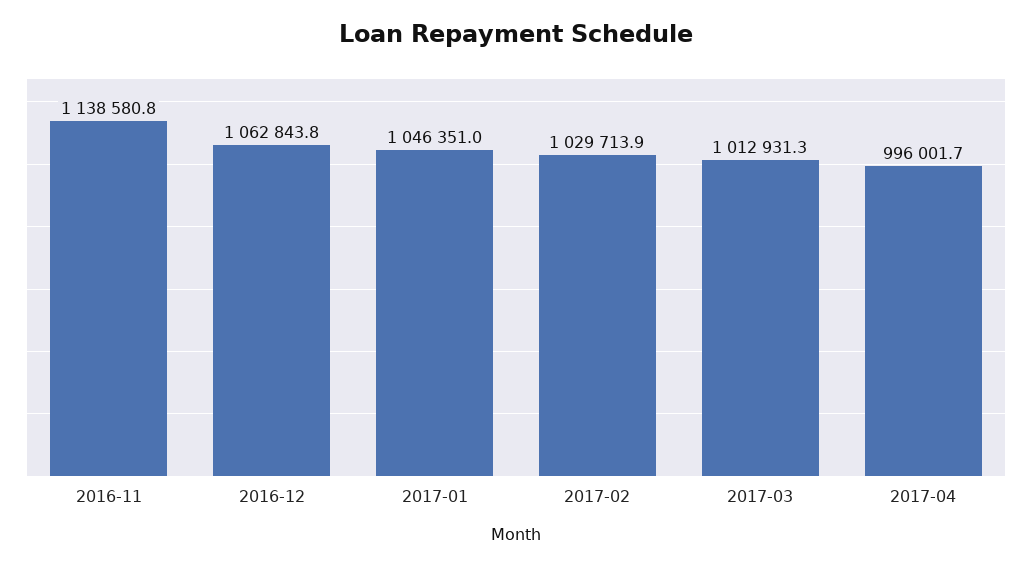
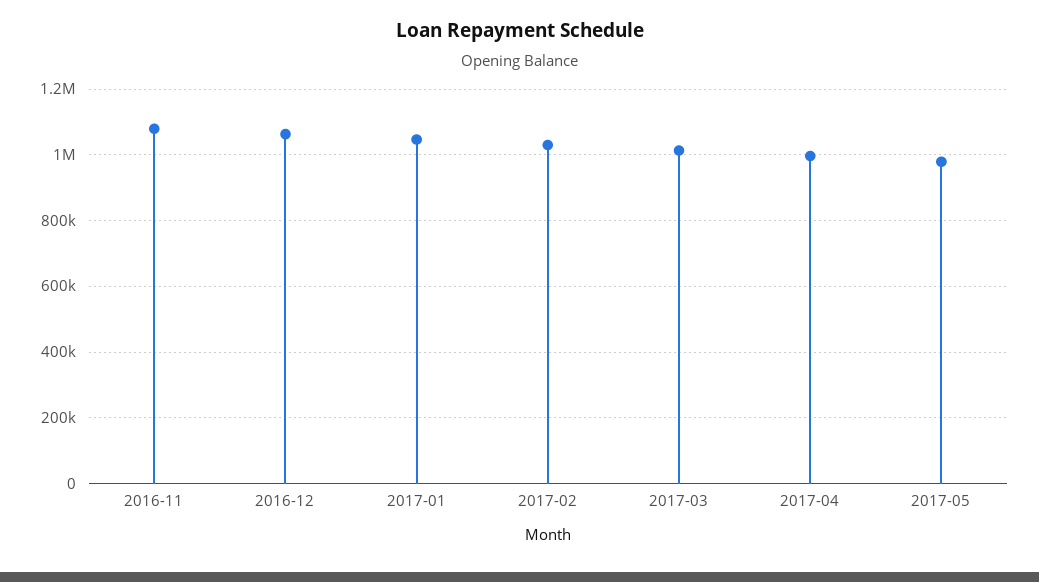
2016-11: 1138580.8 -> 1080000
2017-05: none -> 980000

